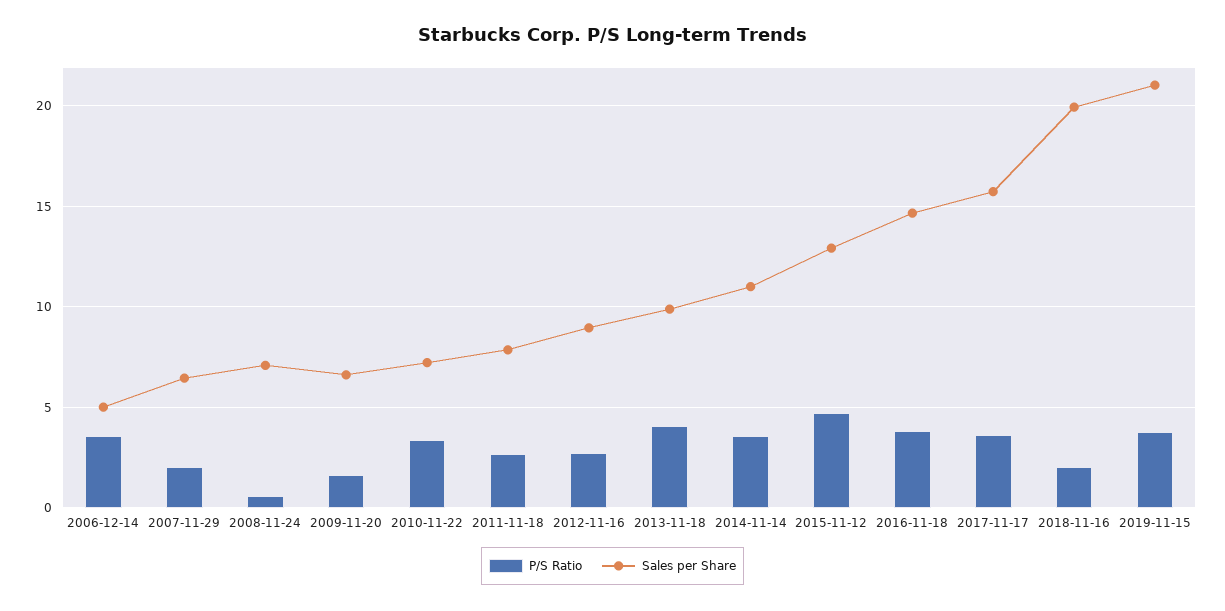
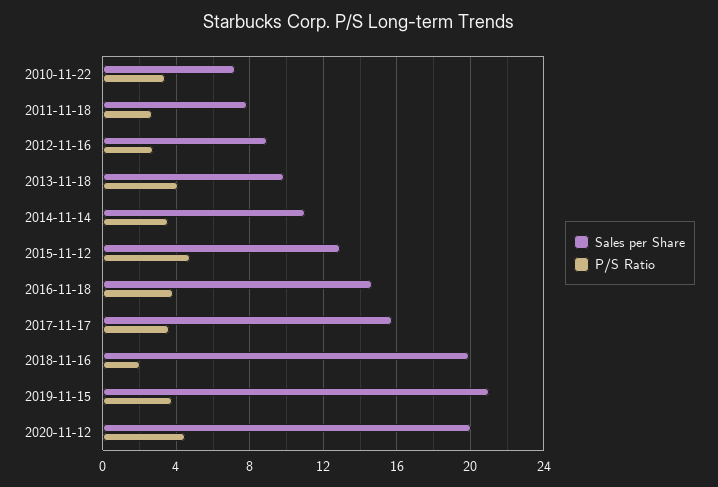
P/S Ratio, 2006-12-14: 3.5 -> none
Sales per Share, 2006-12-14: 5 -> none
P/S Ratio, 2007-11-29: 2 -> none
Sales per Share, 2007-11-29: 6.5 -> none
P/S Ratio, 2008-11-24: 0.5 -> none
Sales per Share, 2008-11-24: 7 -> none
P/S Ratio, 2009-11-20: 1.5 -> none
Sales per Share, 2009-11-20: 6.5 -> none
Sales per Share, 2020-11-12: none -> 20
P/S Ratio, 2020-11-12: none -> 4.5

